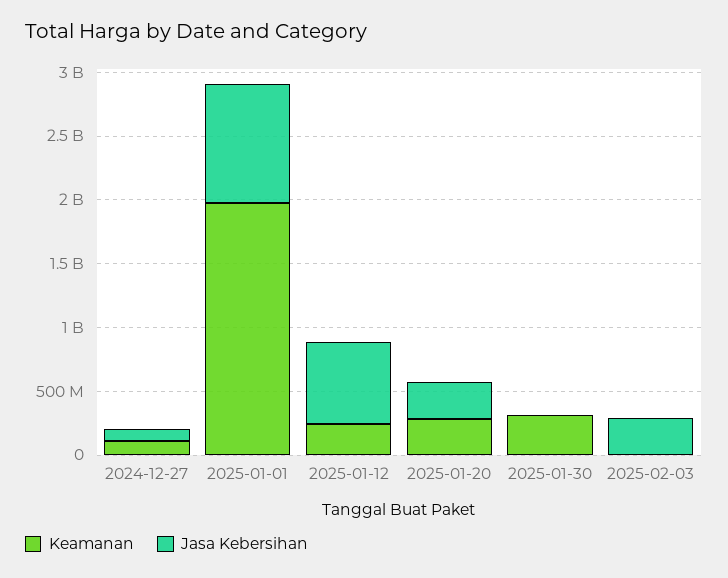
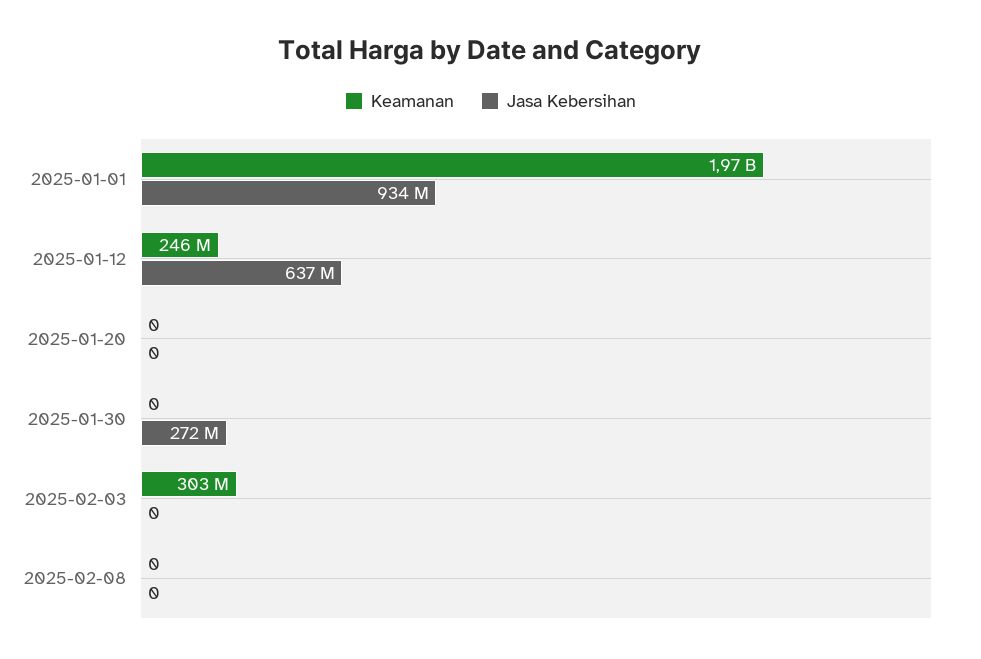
Keamanan, 2024-12-27: 100000000 -> none
Jasa Kebersihan, 2024-12-27: 100000000 -> none
Keamanan, 2025-01-20: 300000000 -> 0
Jasa Kebersihan, 2025-01-20: 300000000 -> 0
Keamanan, 2025-01-30: 300000000 -> 0
Jasa Kebersihan, 2025-01-30: 0 -> 272000000
Keamanan, 2025-02-03: 0 -> 303000000
Jasa Kebersihan, 2025-02-03: 300000000 -> 0
Keamanan, 2025-02-08: none -> 0
Jasa Kebersihan, 2025-02-08: none -> 0

